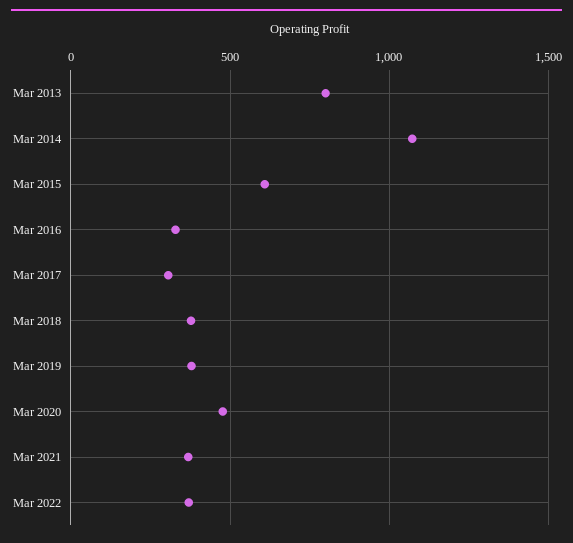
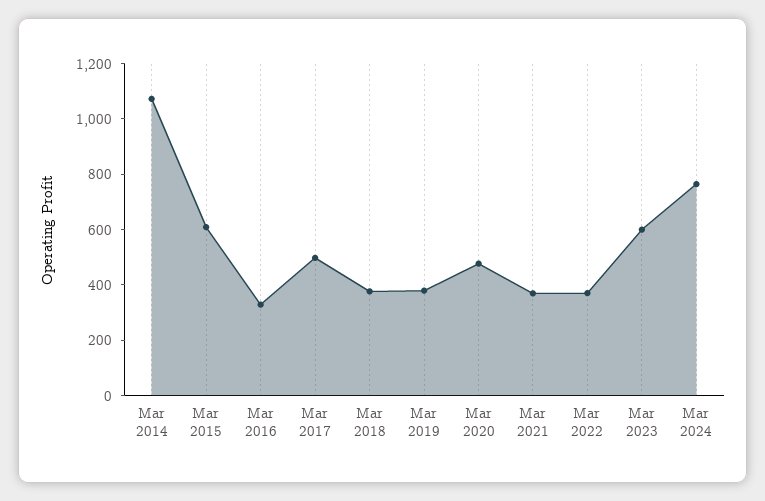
Mar 2013: 800 -> none
Mar 2017: 300 -> 500
Mar 2023: none -> 600
Mar 2024: none -> 750

